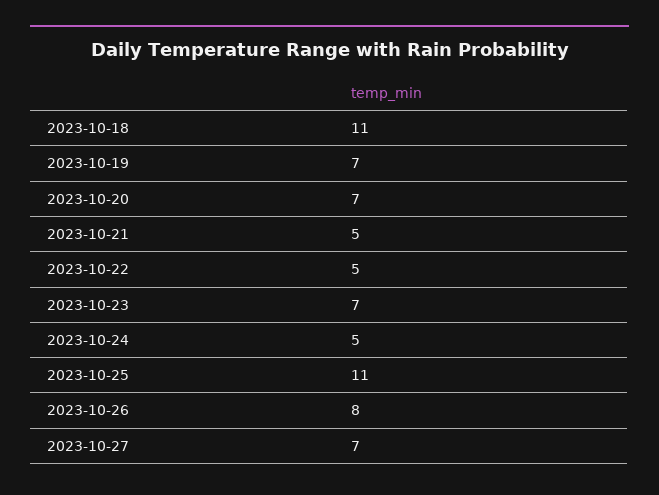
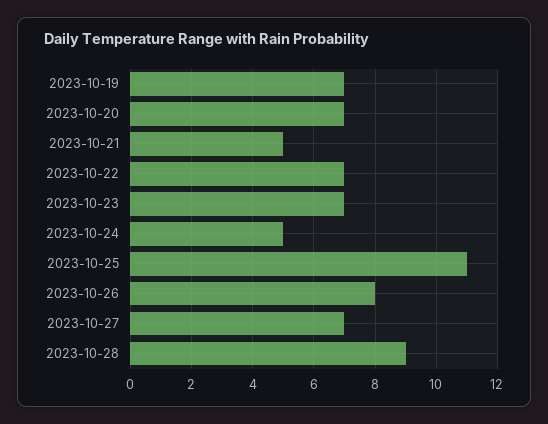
2023-10-18: 11 -> none
2023-10-22: 5 -> 7
2023-10-28: none -> 9

